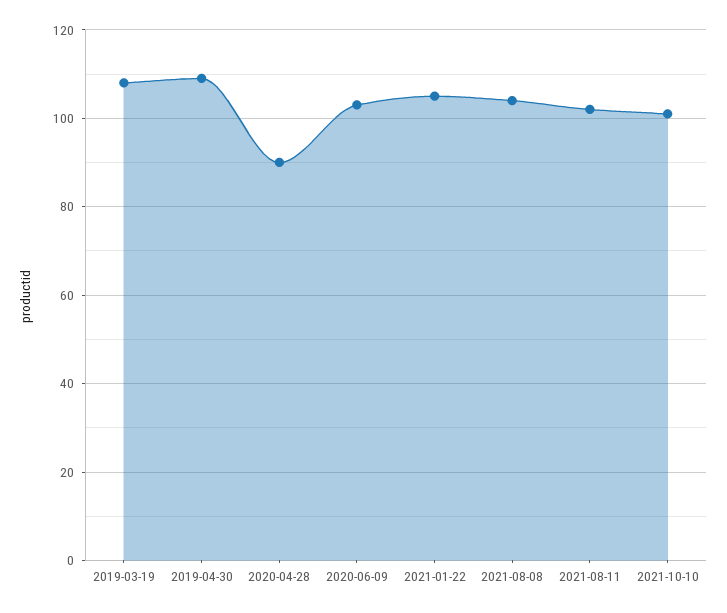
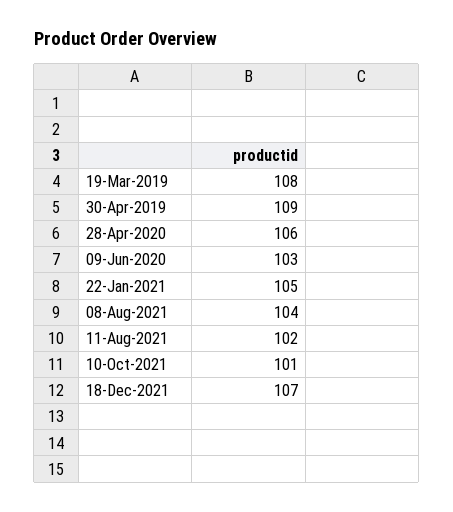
2020-04-28: 90 -> 106
18-Dec-2021: none -> 107

